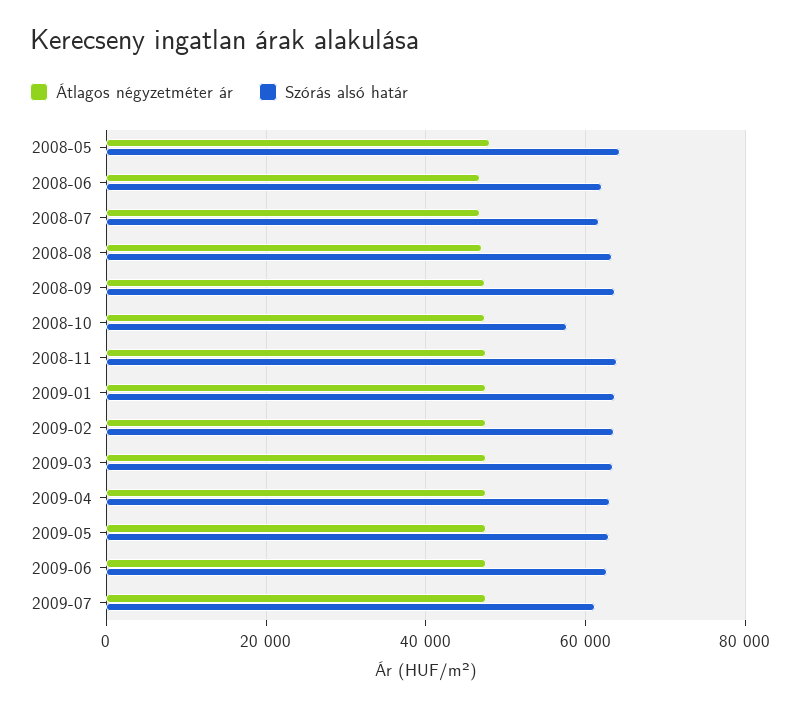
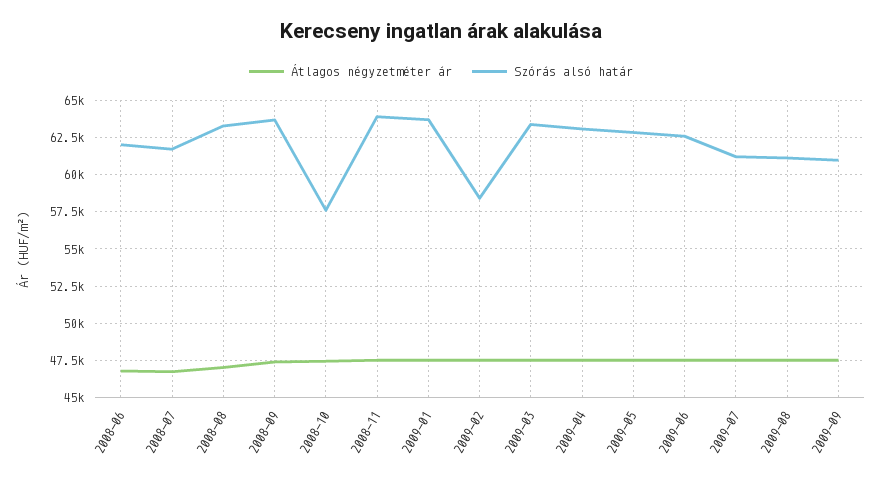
Átlagos négyzetméter ár, 2008-05: 48000 -> none
Szórás alsó határ, 2008-05: 64000 -> none
Szórás alsó határ, 2009-02: 64000 -> 58500
Átlagos négyzetméter ár, 2009-08: none -> 47500
Szórás alsó határ, 2009-08: none -> 61000
Átlagos négyzetméter ár, 2009-09: none -> 47500
Szórás alsó határ, 2009-09: none -> 61000

